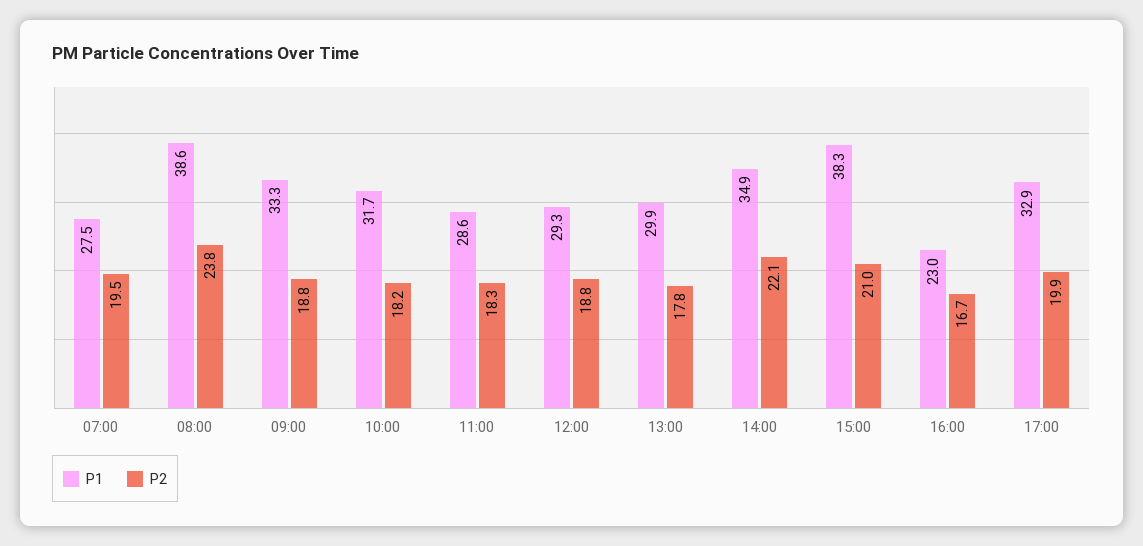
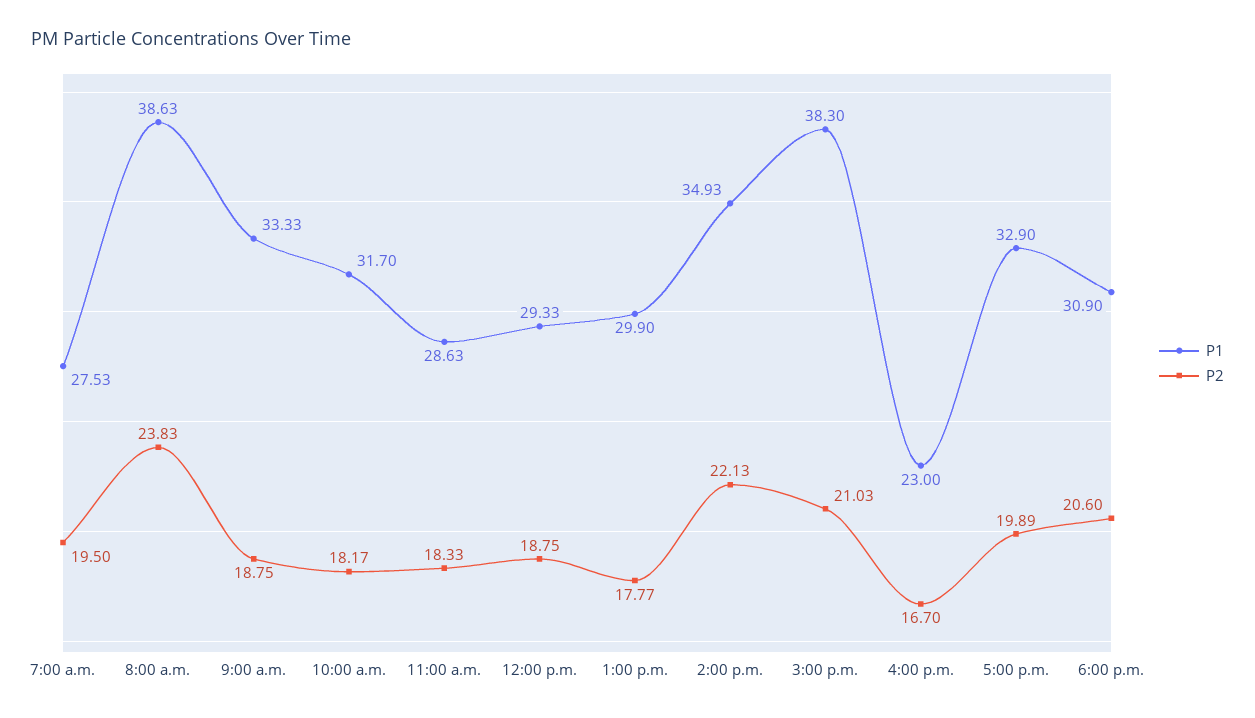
P1, 6:00 p.m.: none -> 30.9
P2, 6:00 p.m.: none -> 20.6

